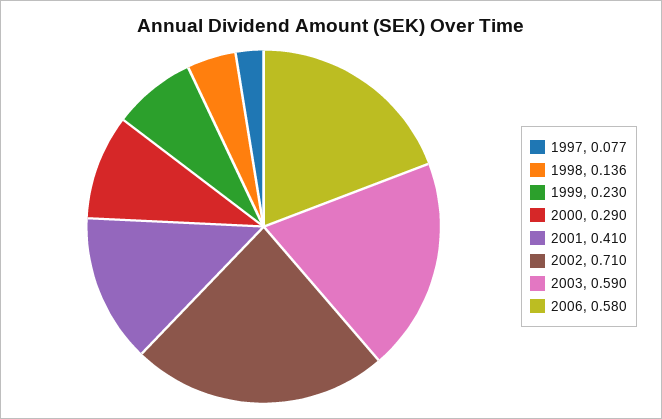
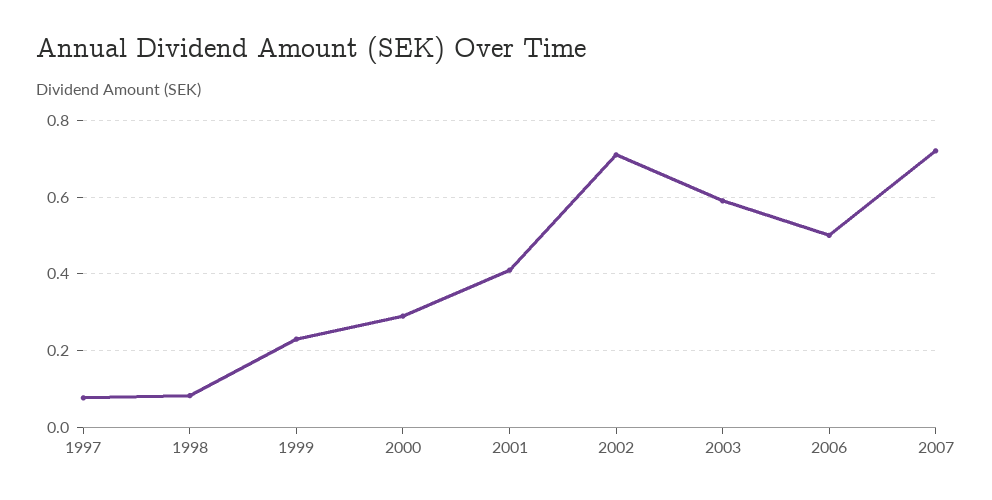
1998: 0.136 -> 0.08
2006: 0.58 -> 0.5
2007: none -> 0.72

